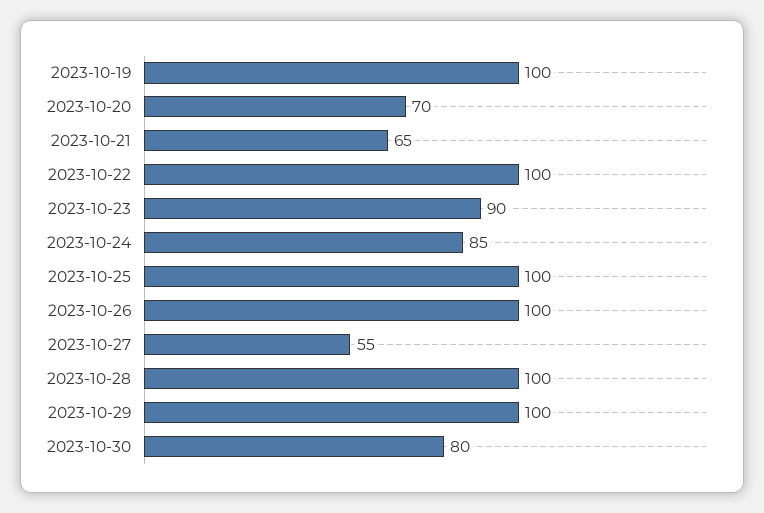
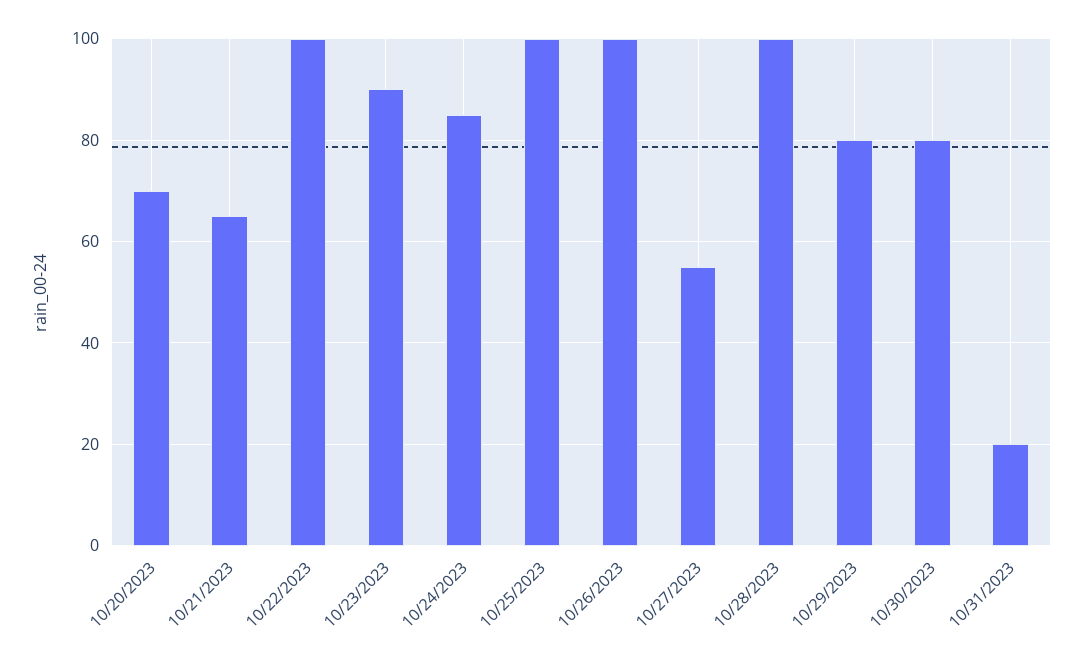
2023-10-19: 100 -> none
2023-10-29: 100 -> 80
10/31/2023: none -> 20

